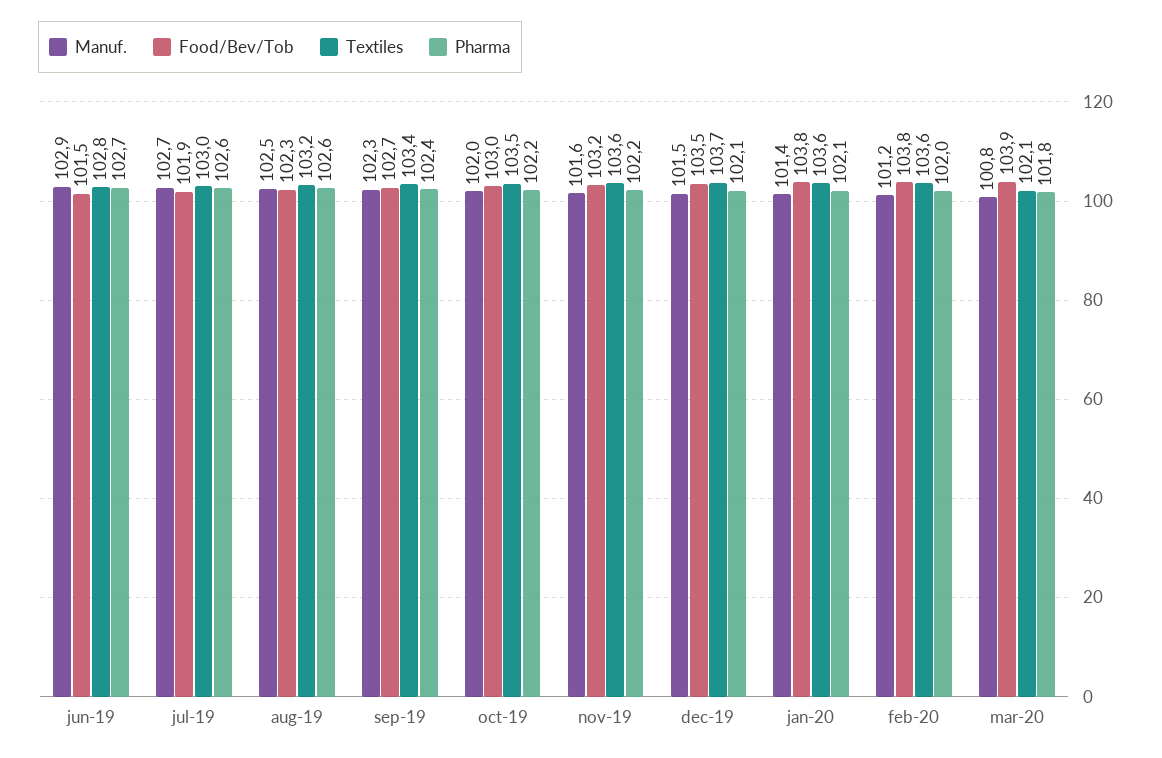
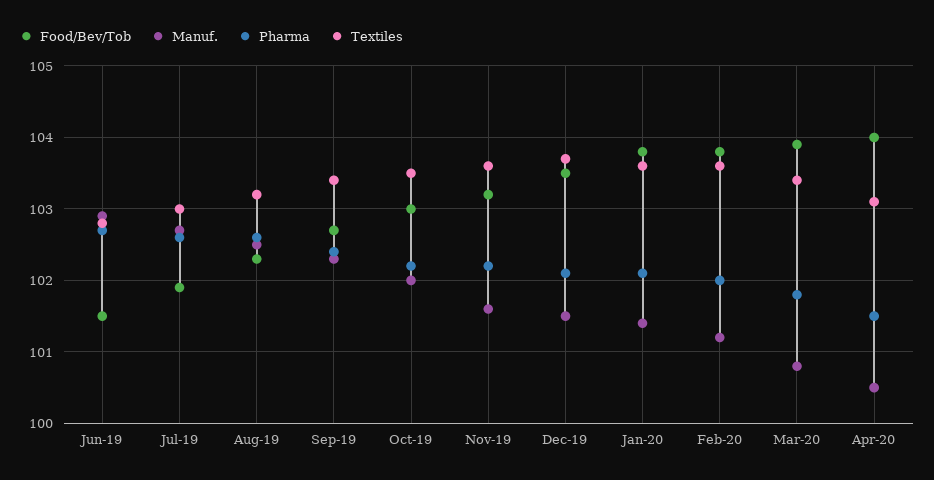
Textiles, mar-20: 102.1 -> 103.4
Food/Bev/Tob, Apr-20: none -> 104
Manuf., Apr-20: none -> 100.5
Pharma, Apr-20: none -> 101.5
Textiles, Apr-20: none -> 103.1

